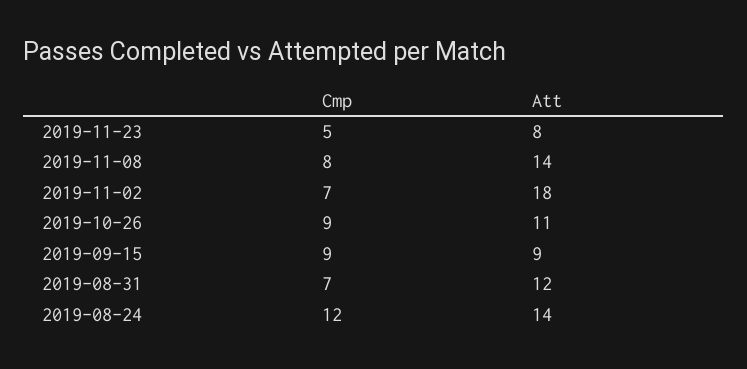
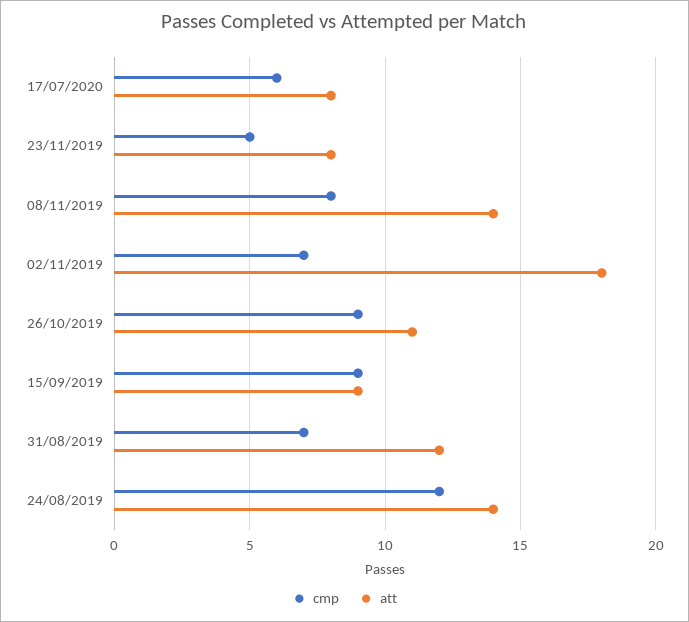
Cmp, 17/07/2020: none -> 6
Att, 17/07/2020: none -> 8

